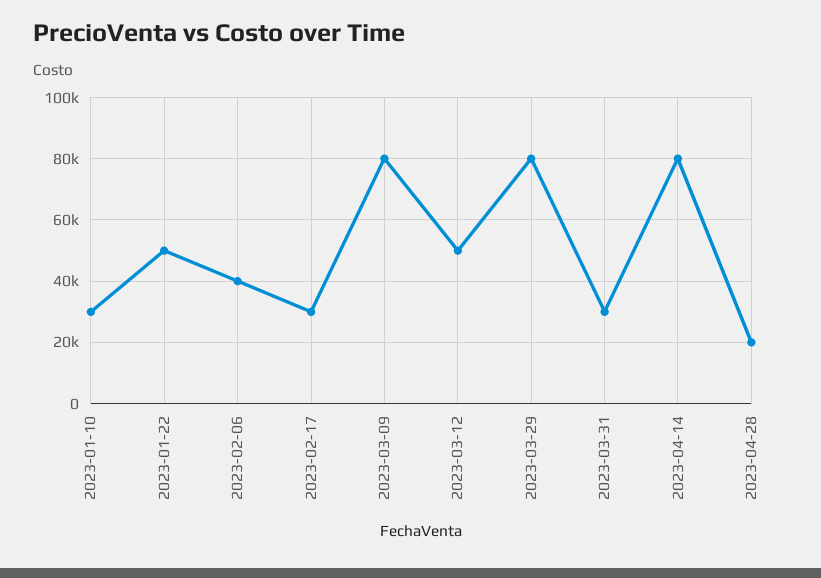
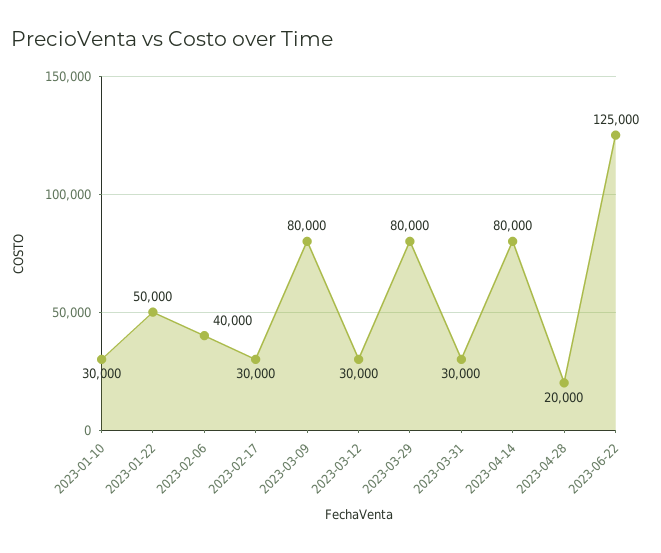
2023-03-12: 50000 -> 30000
2023-06-22: none -> 125000

